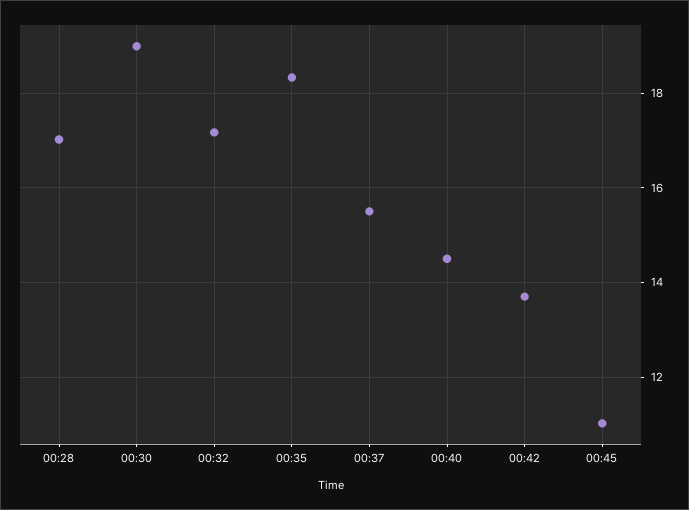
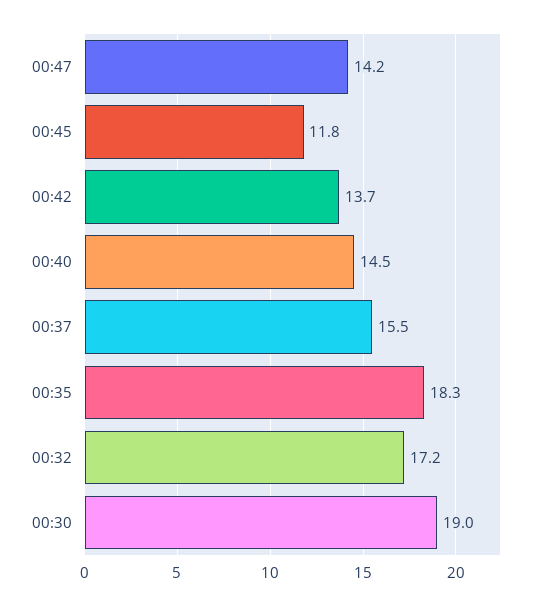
00:28: 17 -> none
00:45: 11 -> 11.8
00:47: none -> 14.2

